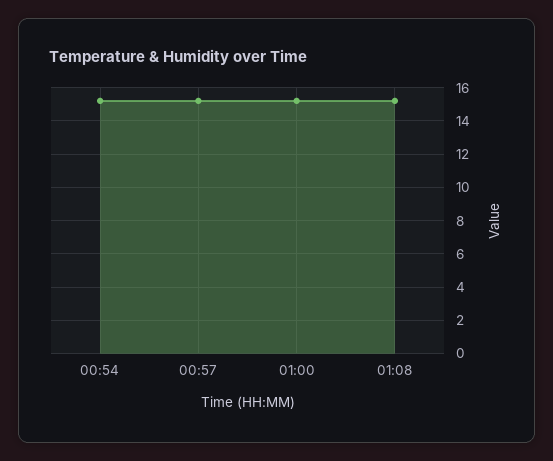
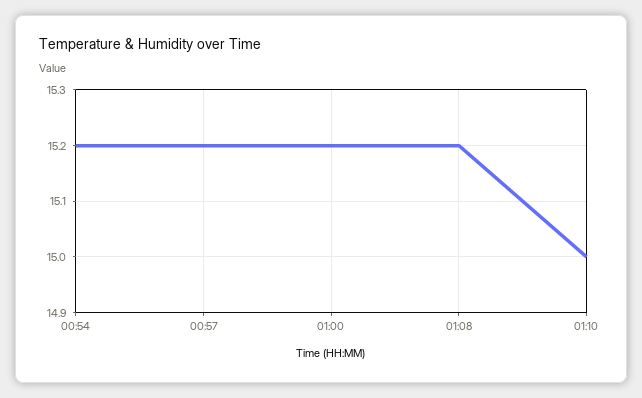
01:10: none -> 15

